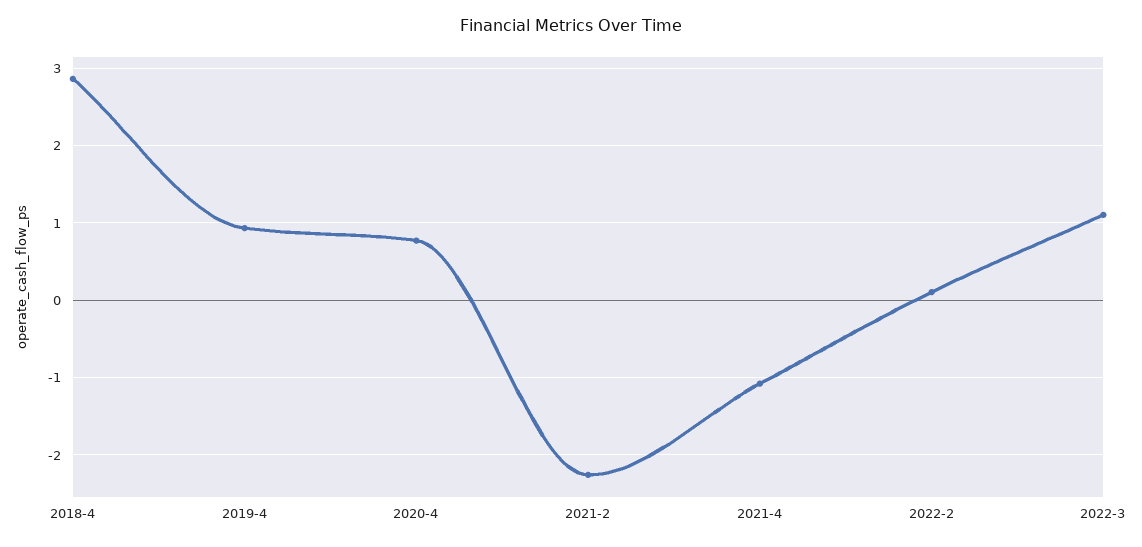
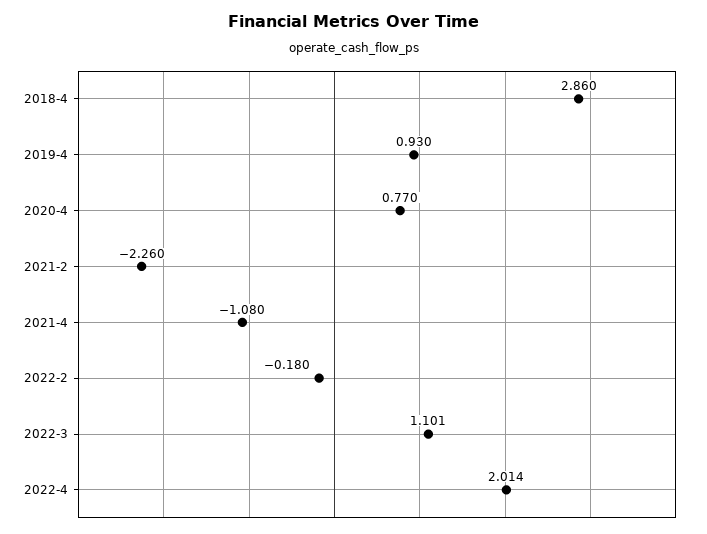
2022-2: 0.1 -> -0.18
2022-4: none -> 2.014

